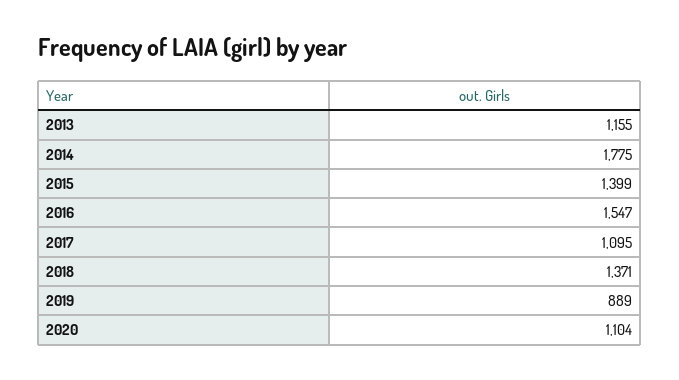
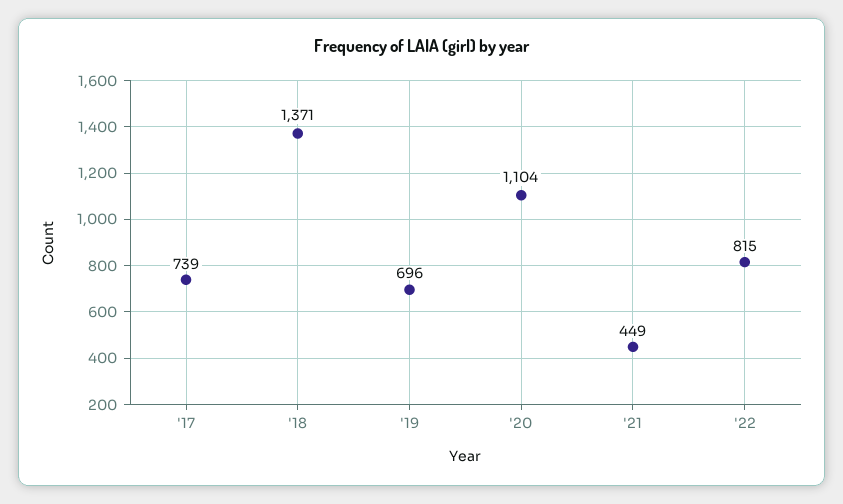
2013: 1155 -> none
2014: 1775 -> none
2015: 1399 -> none
2016: 1547 -> none
2017: 1095 -> 739
2019: 889 -> 696
'21: none -> 449
'22: none -> 815

